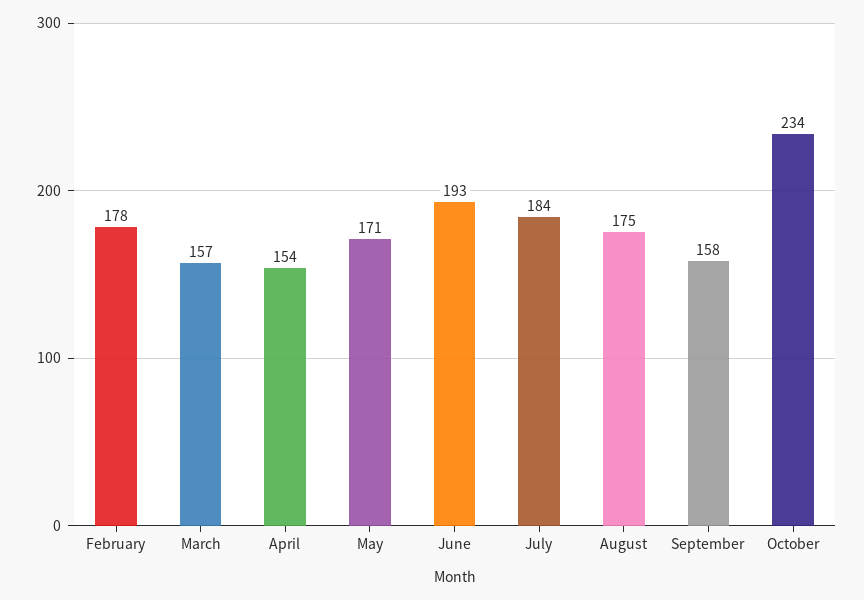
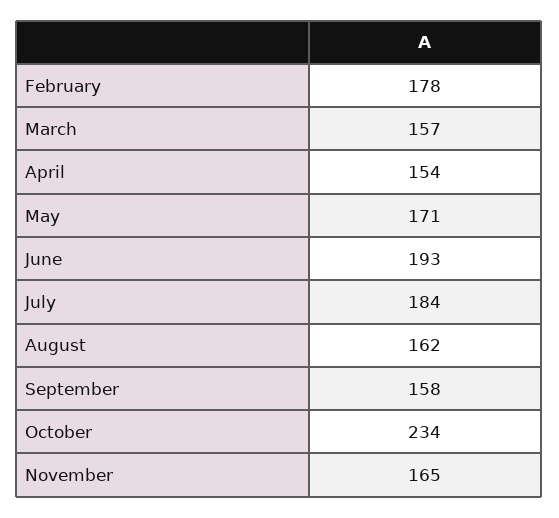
August: 175 -> 162
November: none -> 165

